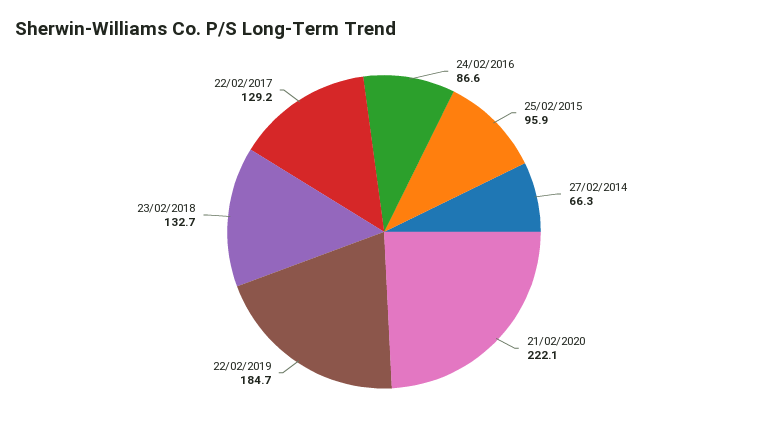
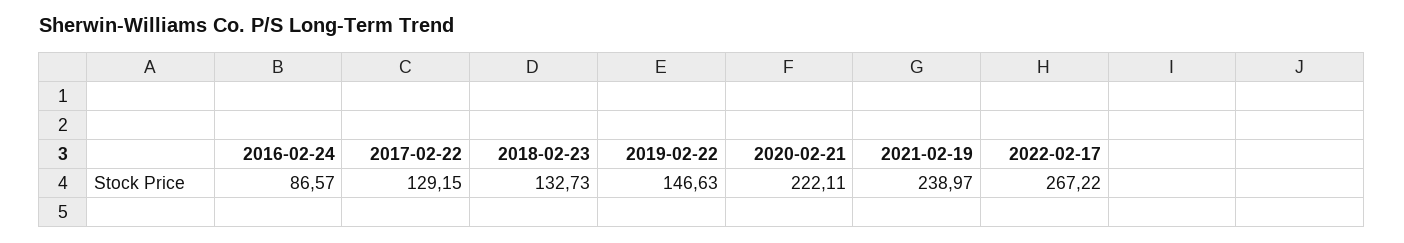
25/02/2015: 95.9 -> none
27/02/2014: 66.3 -> none
22/02/2019: 184.7 -> 146.63
2021-02-19: none -> 238.97
2022-02-17: none -> 267.22

